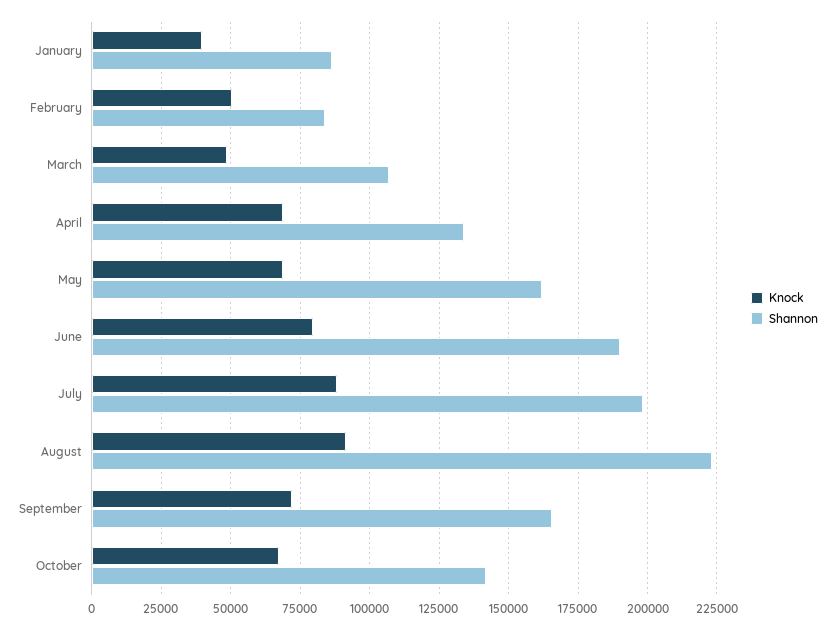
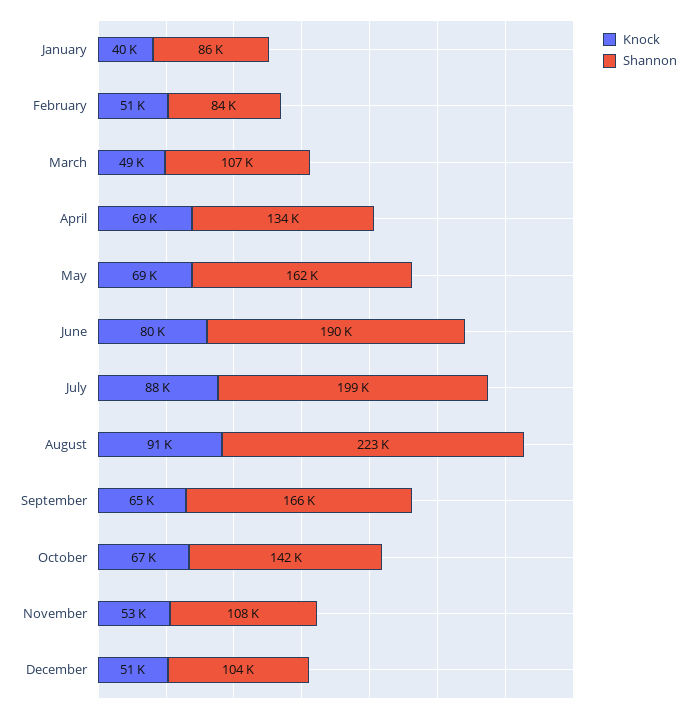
Knock, September: 72500 -> 65000
Knock, November: none -> 53000
Shannon, November: none -> 108000
Knock, December: none -> 51000
Shannon, December: none -> 104000

